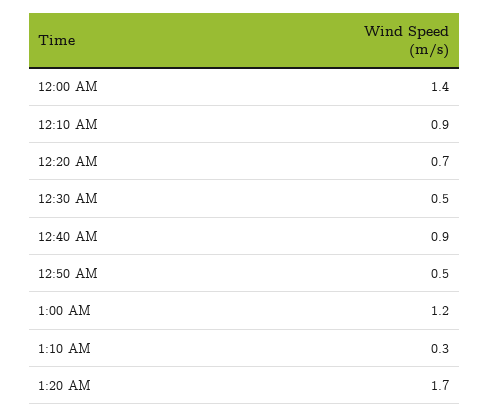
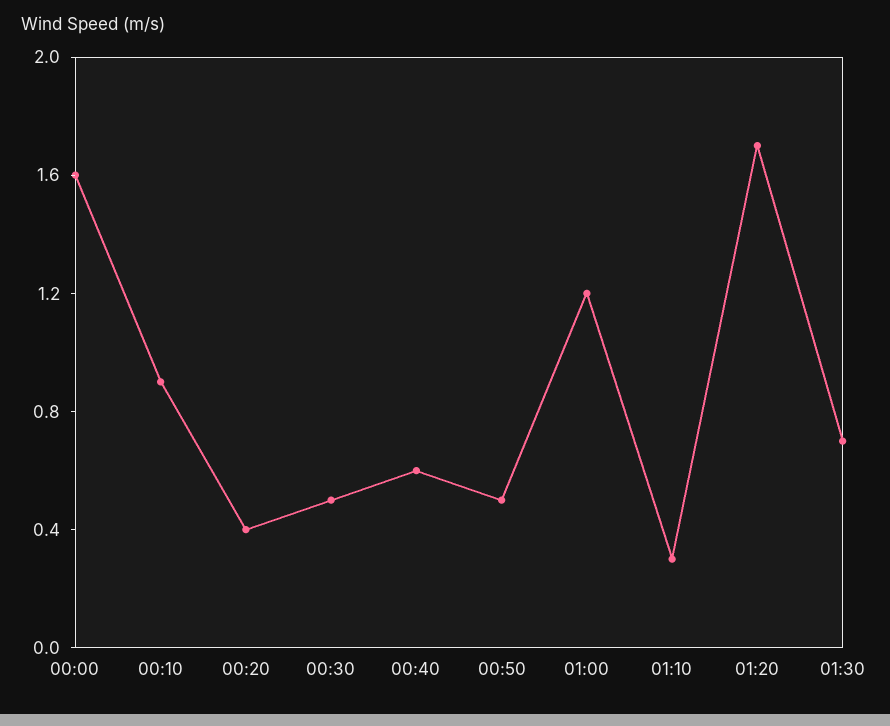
12:00 AM: 1.4 -> 1.6
12:20 AM: 0.7 -> 0.4
12:40 AM: 0.9 -> 0.6
01:30: none -> 0.7

